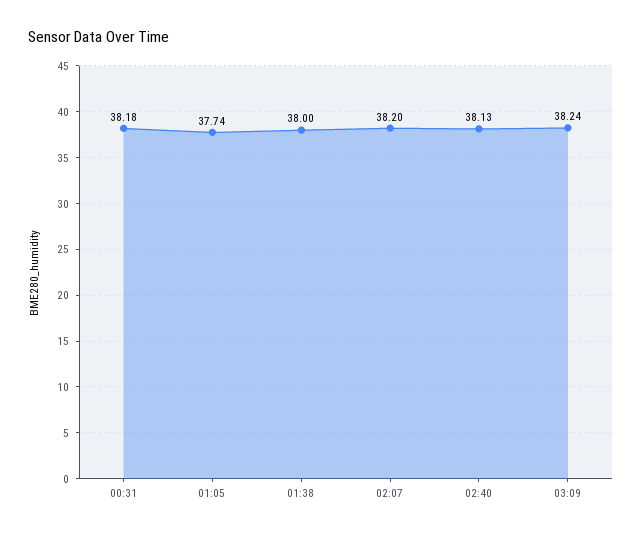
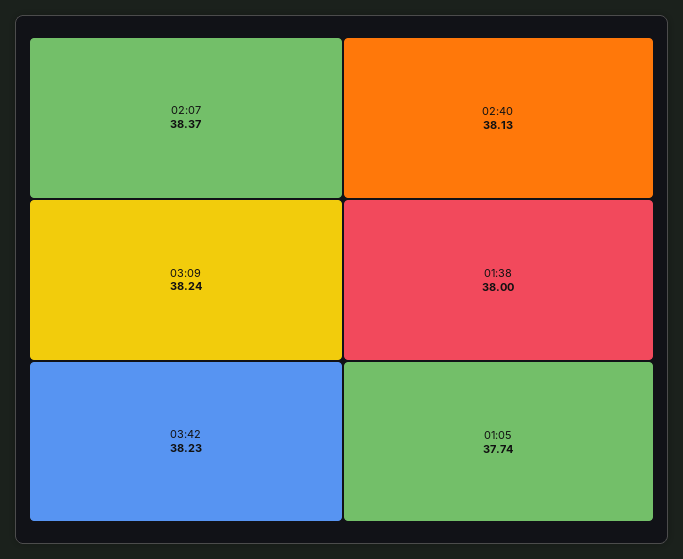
00:31: 38.18 -> none
02:07: 38.2 -> 38.37
03:42: none -> 38.23

